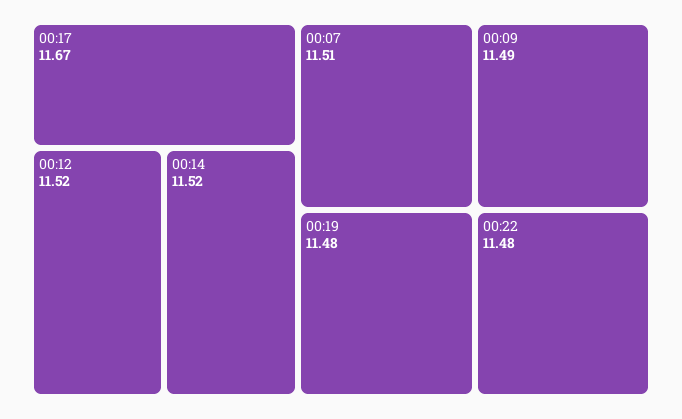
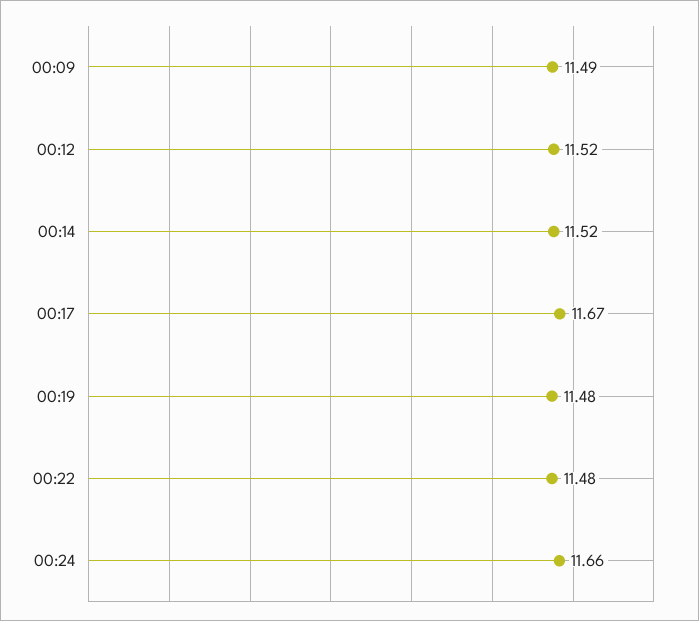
00:07: 11.51 -> none
00:24: none -> 11.66

